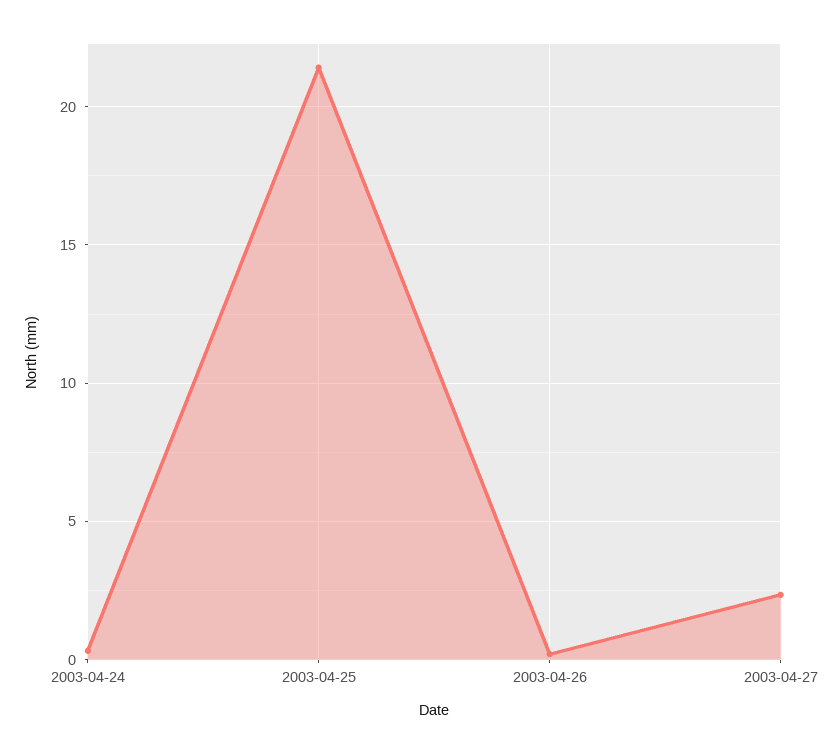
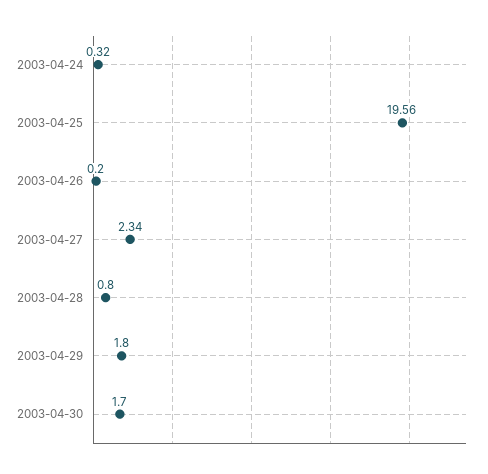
2003-04-25: 21.5 -> 19.56
2003-04-28: none -> 0.8
2003-04-29: none -> 1.8
2003-04-30: none -> 1.7

